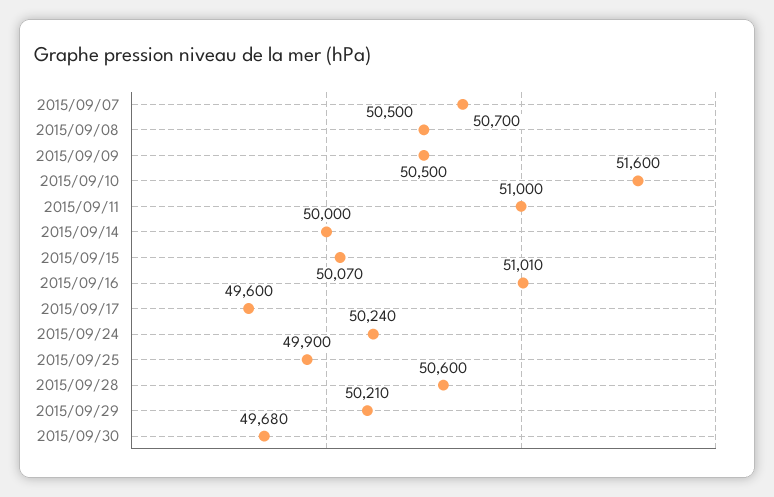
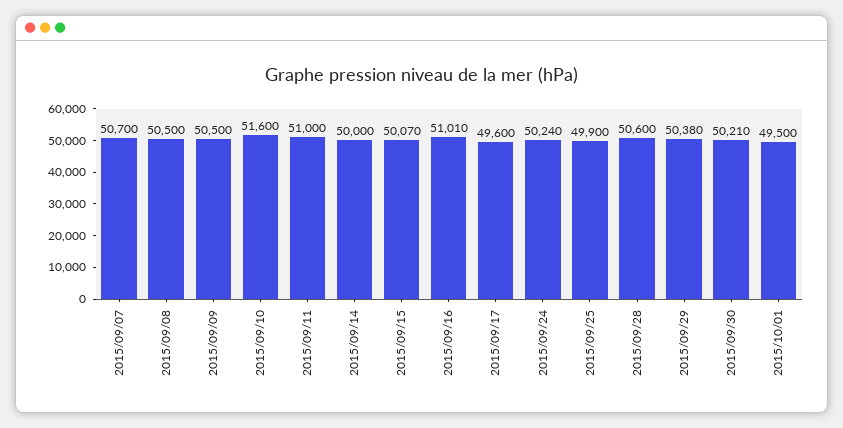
2015/09/29: 50210 -> 50380
2015/09/30: 49680 -> 50210
2015/10/01: none -> 49500

